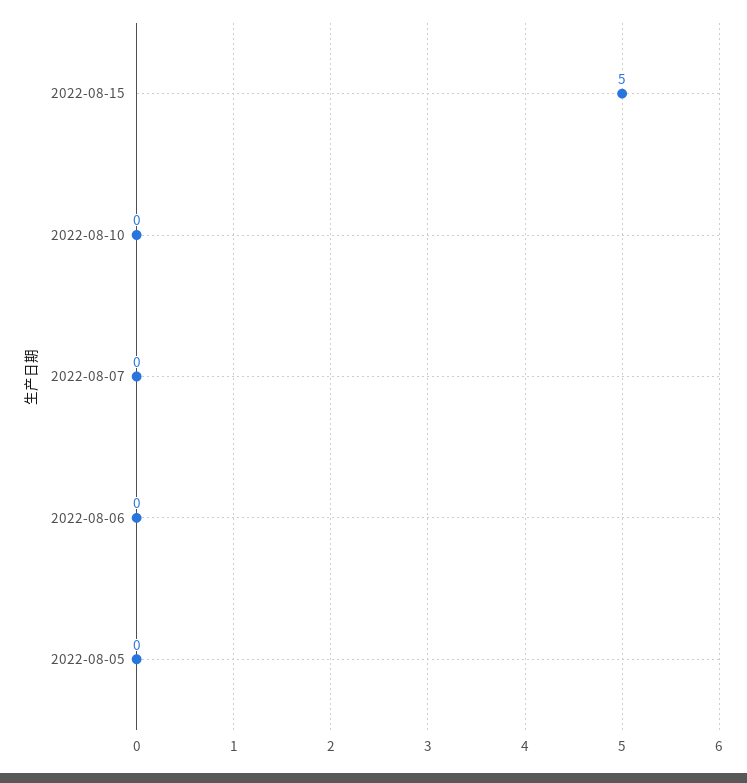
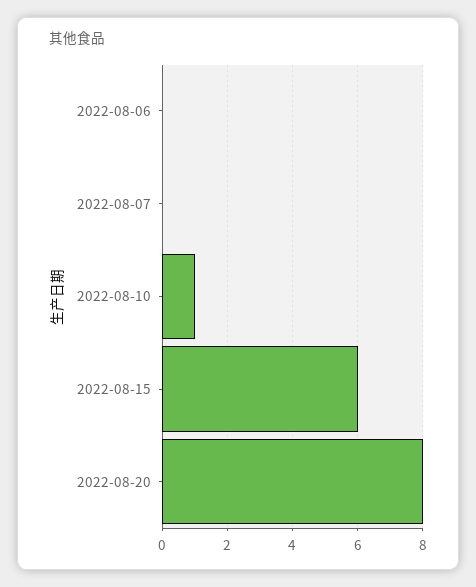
2022-08-15: 5 -> 6
2022-08-10: 0 -> 1
2022-08-05: 0 -> none
2022-08-20: none -> 8

